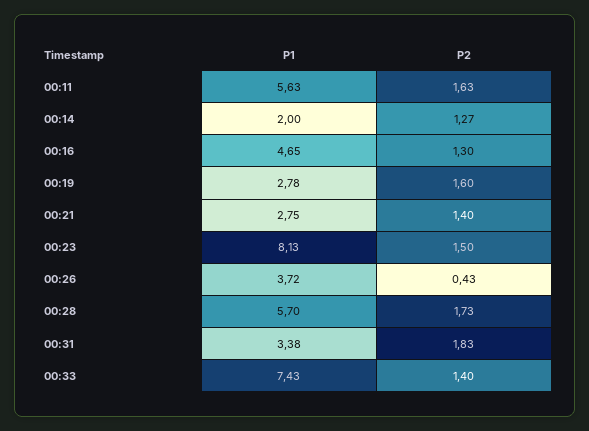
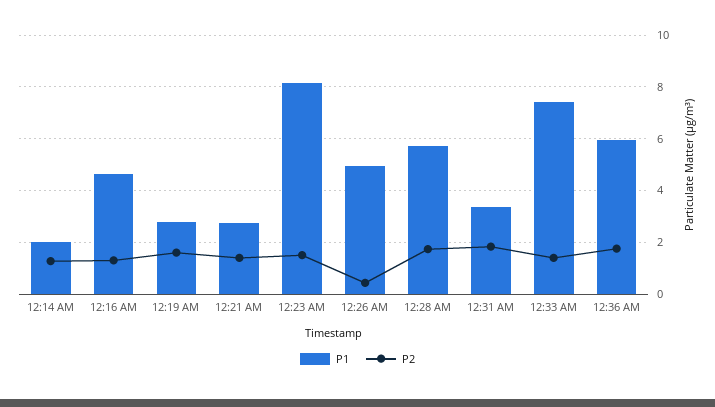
P1, 00:11: 5.63 -> none
P2, 00:11: 1.63 -> none
P1, 00:26: 3.72 -> 5
P1, 12:36 AM: none -> 6
P2, 12:36 AM: none -> 1.75

